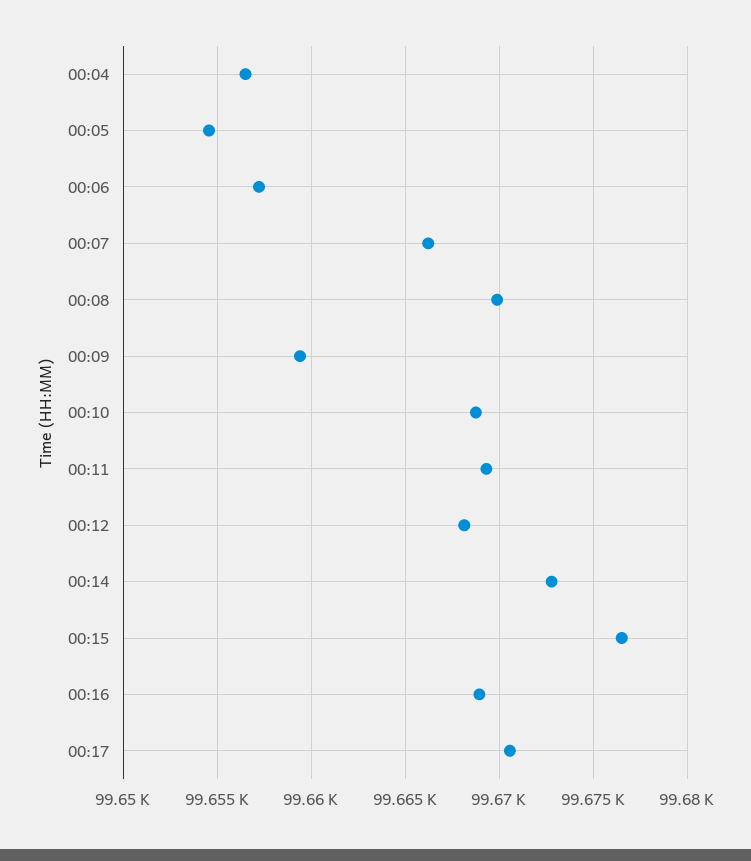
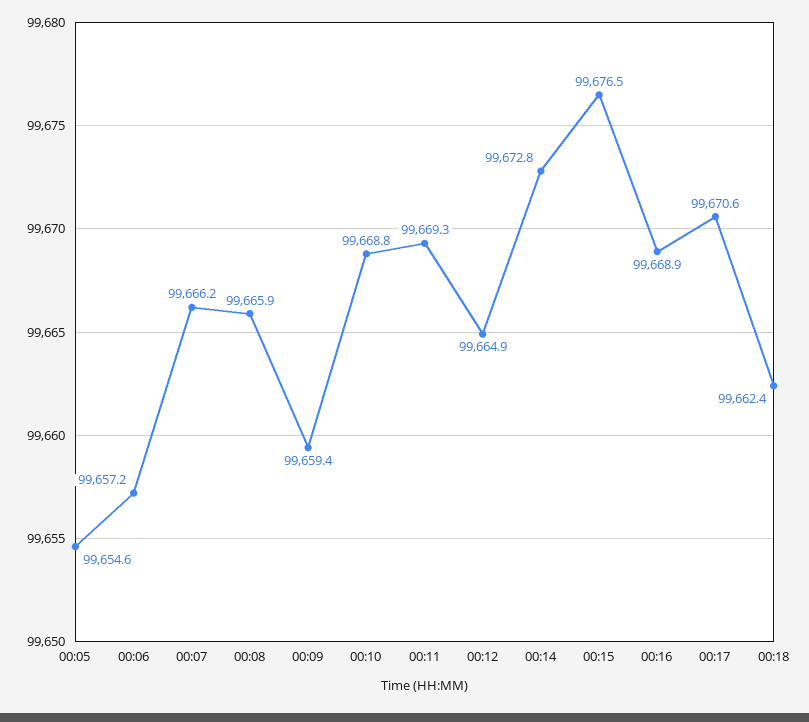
00:04: 99656.5 -> none
00:08: 99670 -> 99665.9
00:12: 99668 -> 99664.9
00:18: none -> 99662.4

